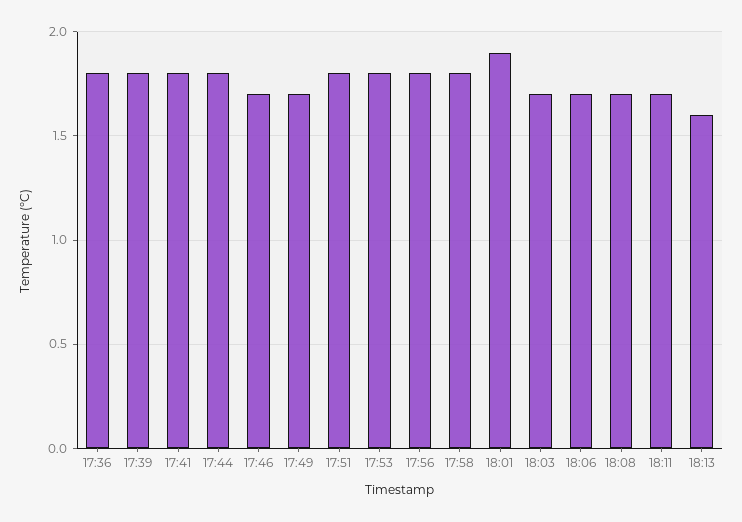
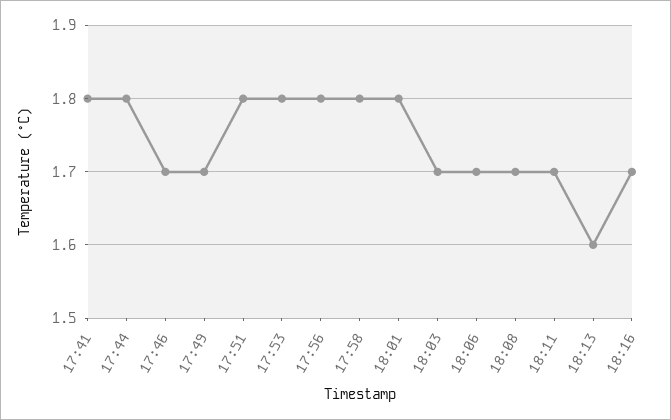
17:36: 1.8 -> none
17:39: 1.8 -> none
18:01: 1.9 -> 1.8
18:16: none -> 1.7

